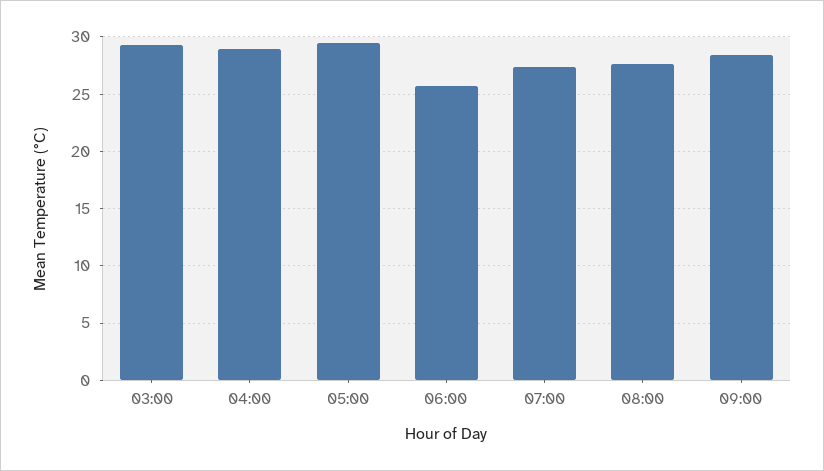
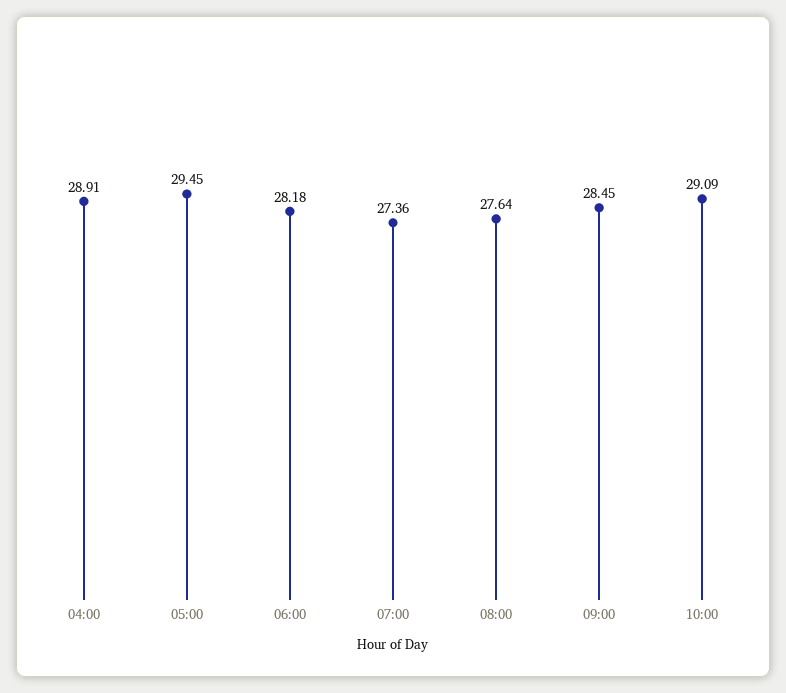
03:00: 29 -> none
06:00: 26 -> 28.18
10:00: none -> 29.09

